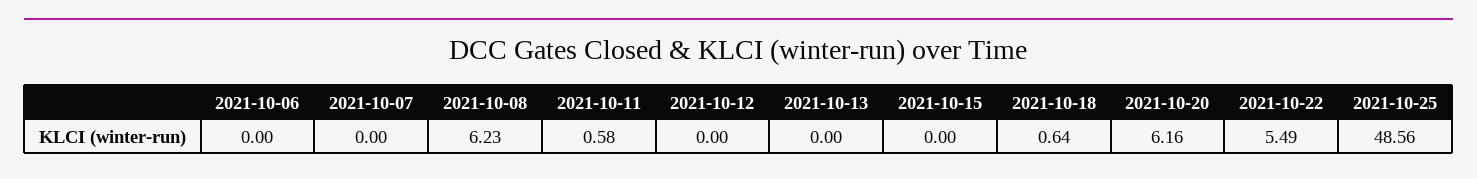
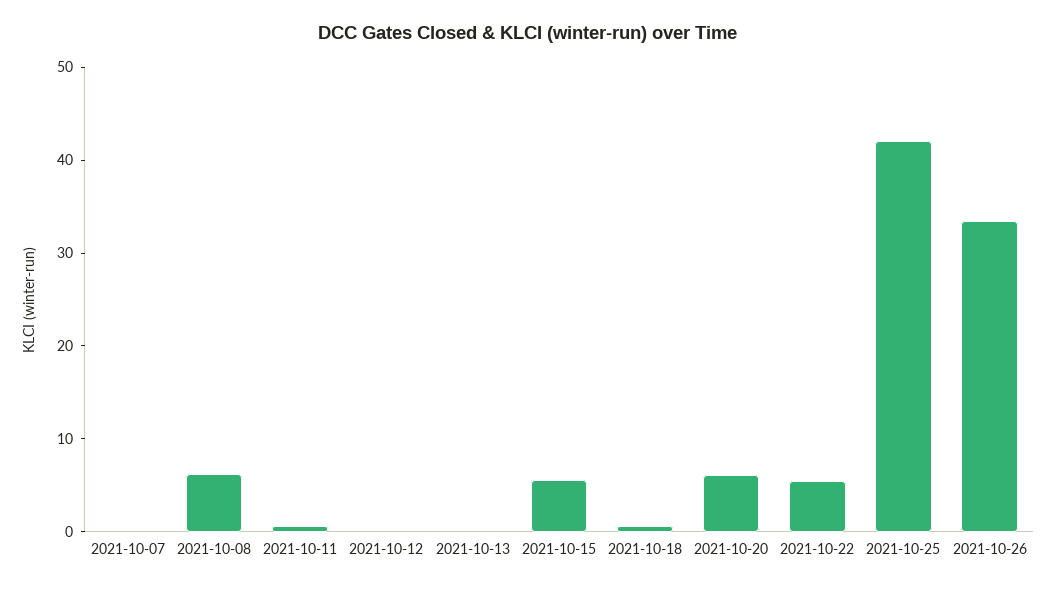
2021-10-06: 0 -> none
2021-10-15: 0 -> 6
2021-10-25: 48.56 -> 42
2021-10-26: none -> 34

